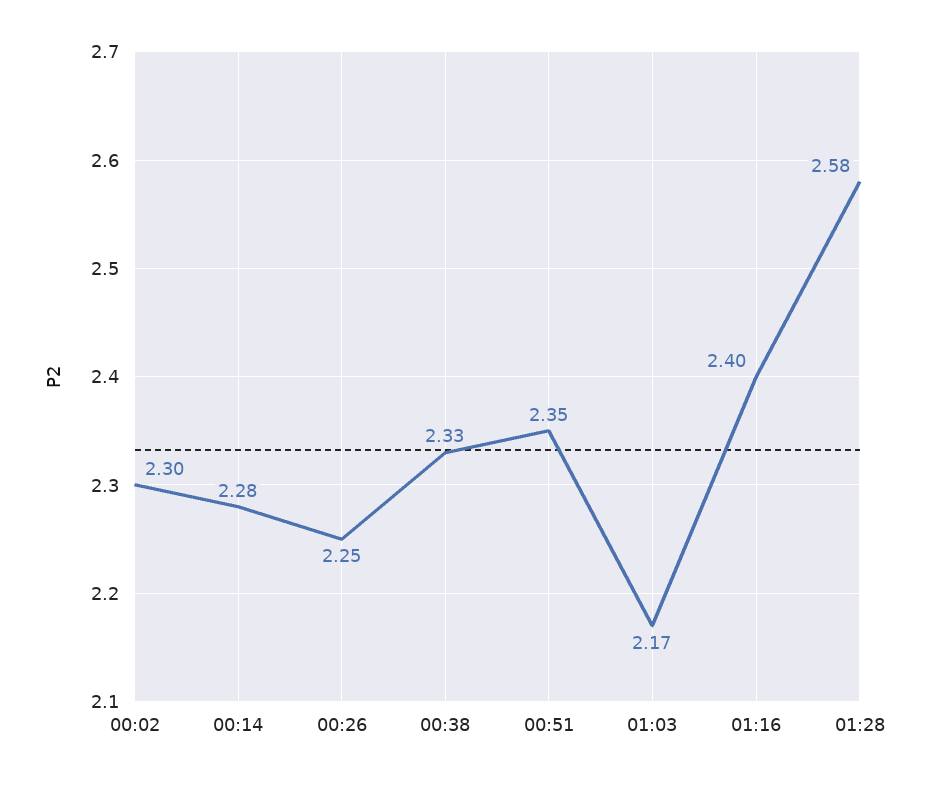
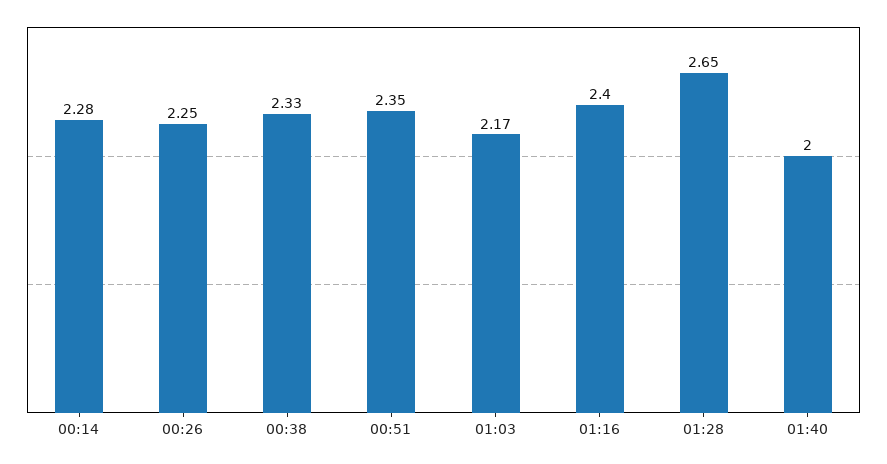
00:02: 2.3 -> none
01:28: 2.58 -> 2.65
01:40: none -> 2

